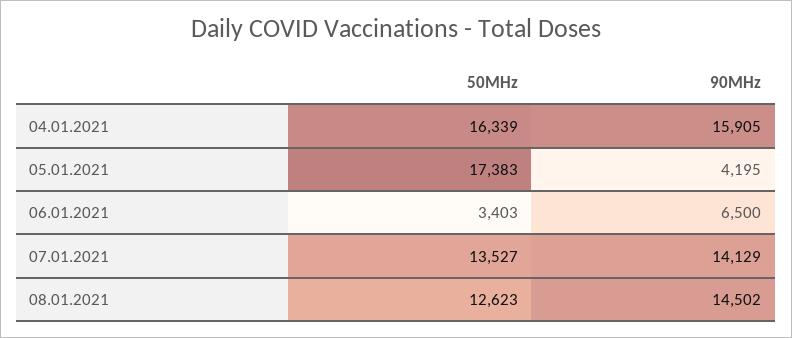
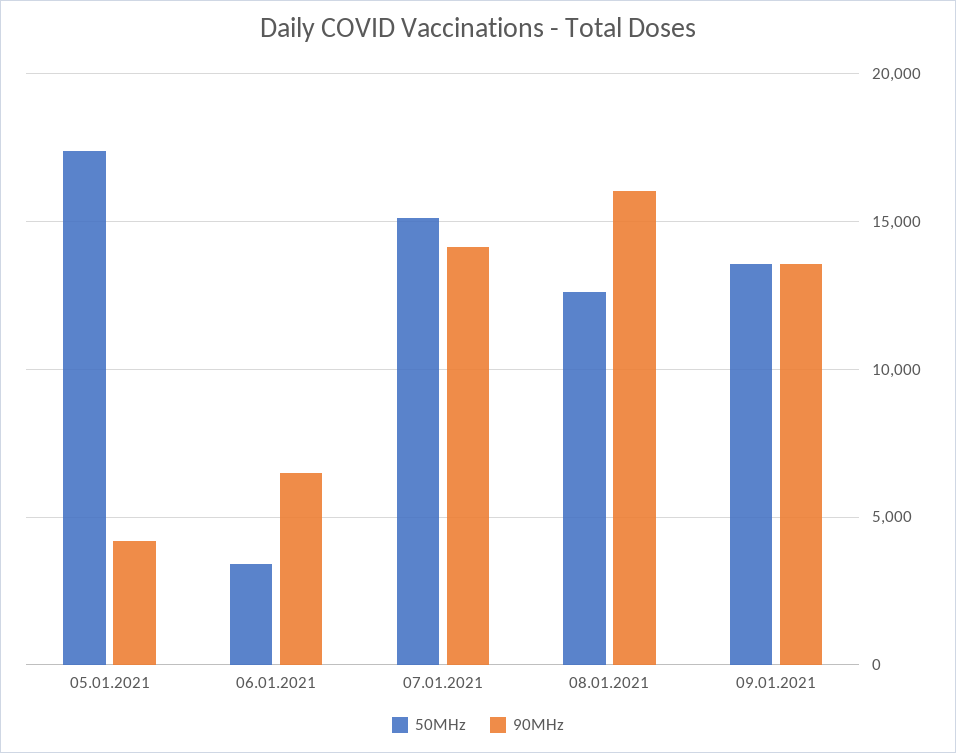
50MHz, 04.01.2021: 16339 -> none
90MHz, 04.01.2021: 15905 -> none
50MHz, 07.01.2021: 13527 -> 15000
90MHz, 08.01.2021: 14502 -> 16000
50MHz, 09.01.2021: none -> 13500
90MHz, 09.01.2021: none -> 13500

